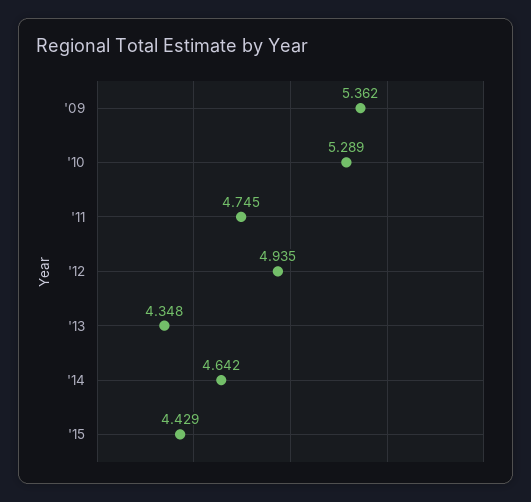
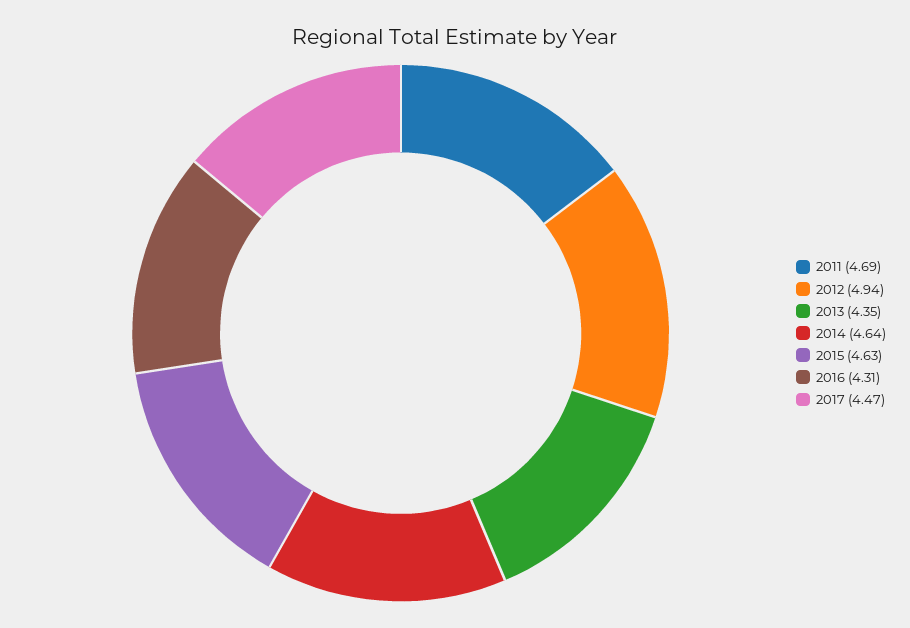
'09: 5.362 -> none
'10: 5.289 -> none
'11: 4.745 -> 4.69
'15: 4.429 -> 4.63
2016: none -> 4.31
2017: none -> 4.47

